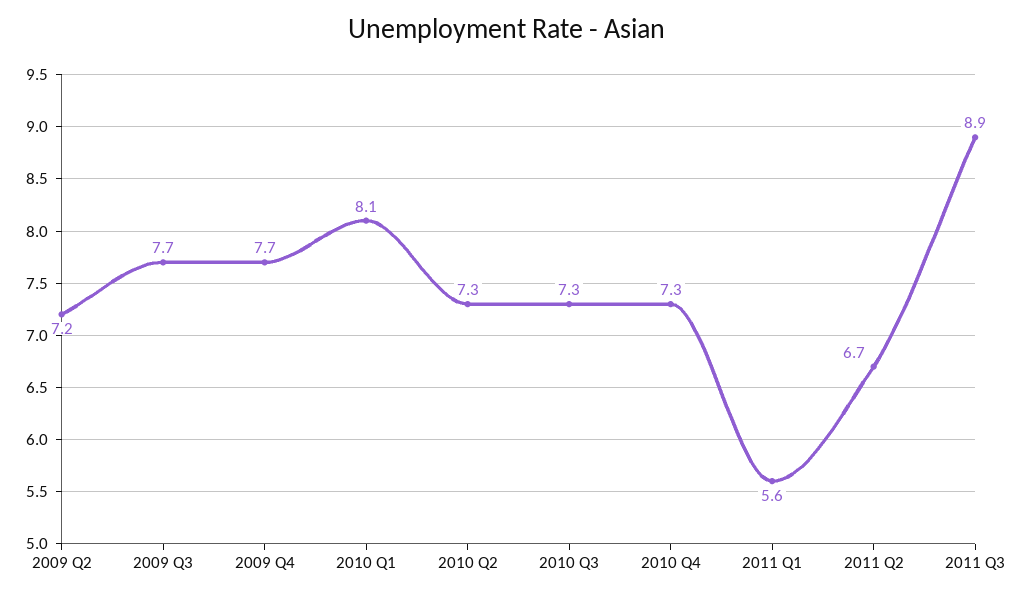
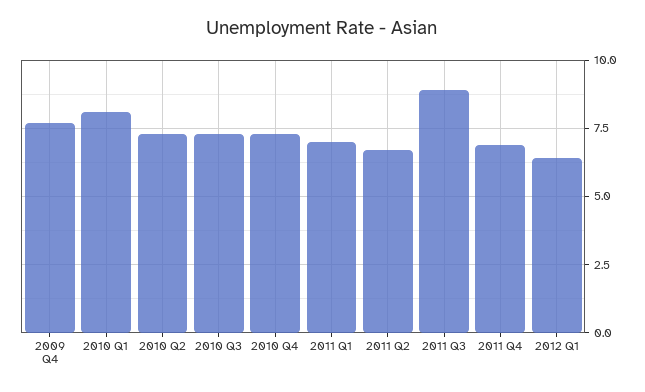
2009 Q2: 7.2 -> none
2009 Q3: 7.7 -> none
2011 Q1: 5.6 -> 7
2011 Q4: none -> 7
2012 Q1: none -> 6.5

